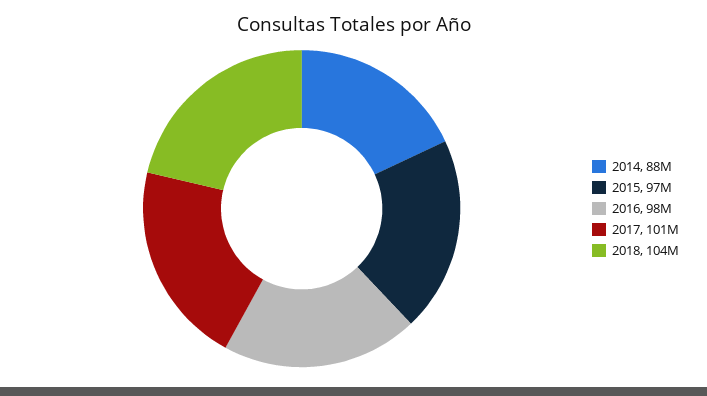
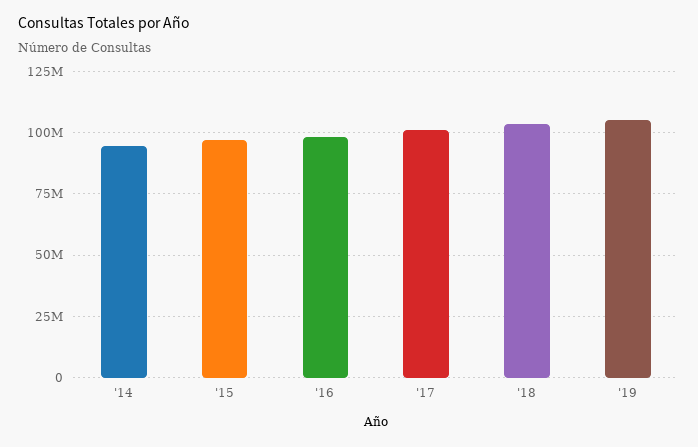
2014: 88000000 -> 95000000
'19: none -> 105000000

